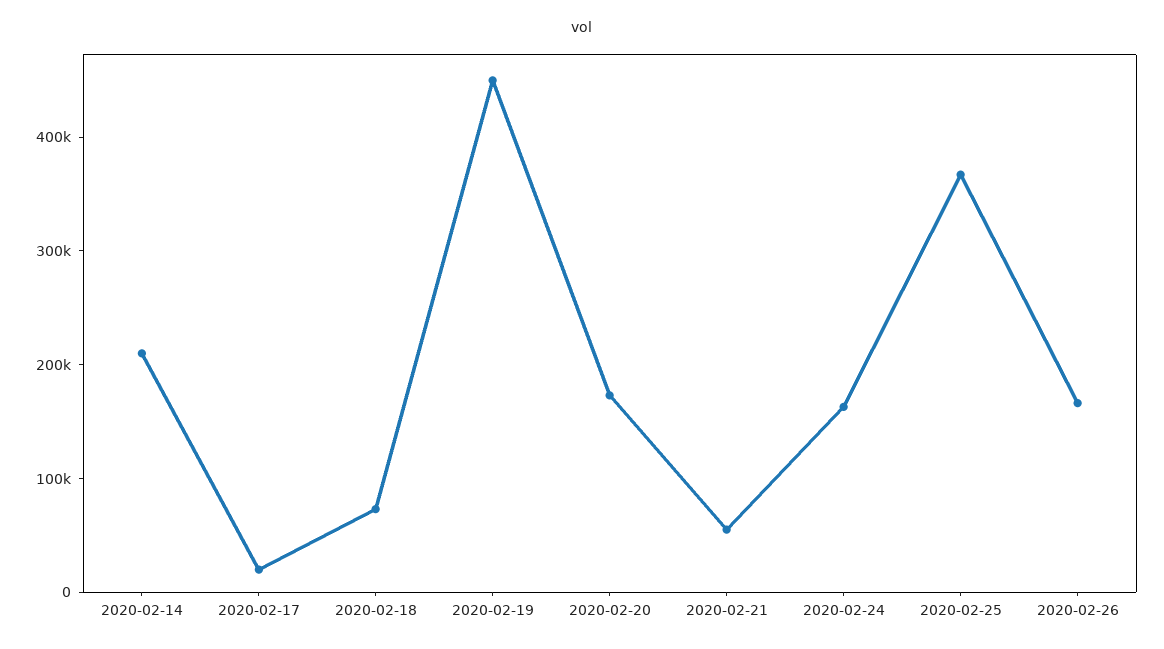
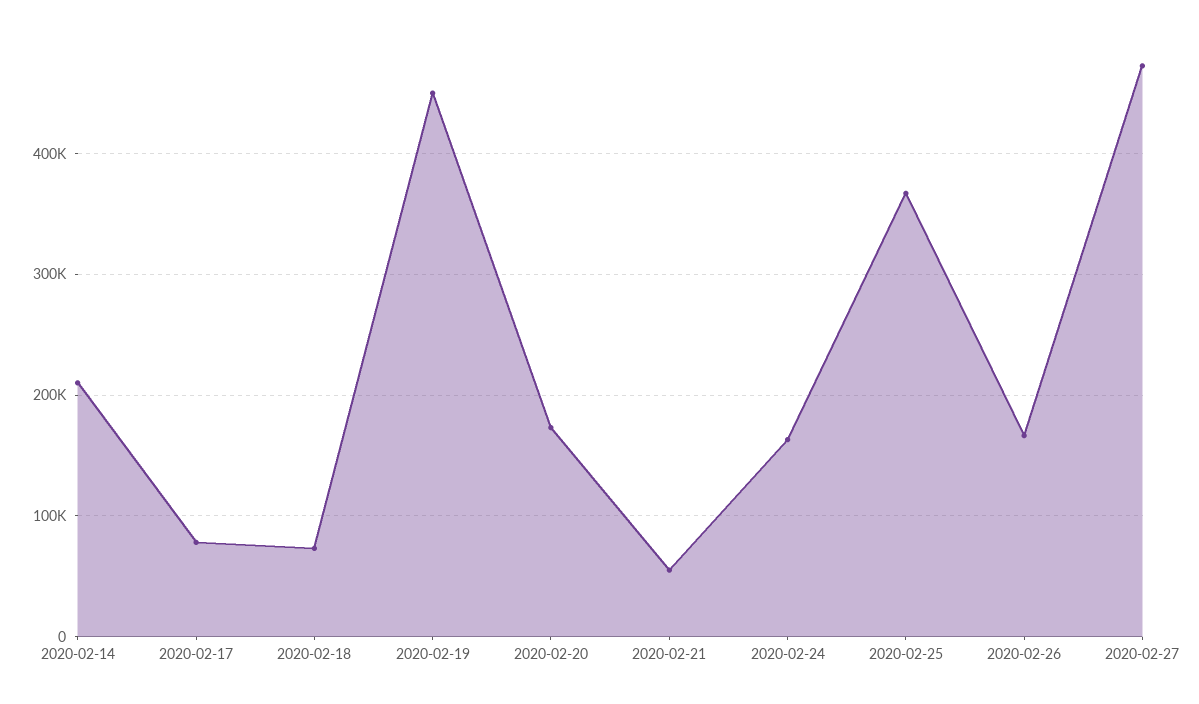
2020-02-17: 20000 -> 80000
2020-02-27: none -> 470000

